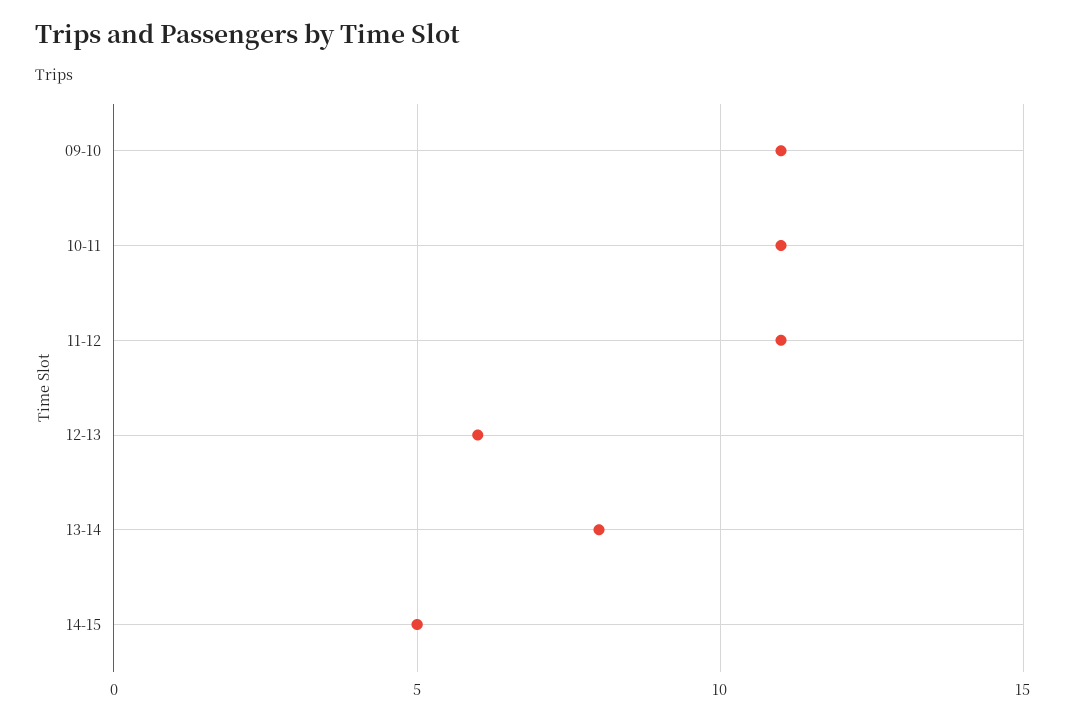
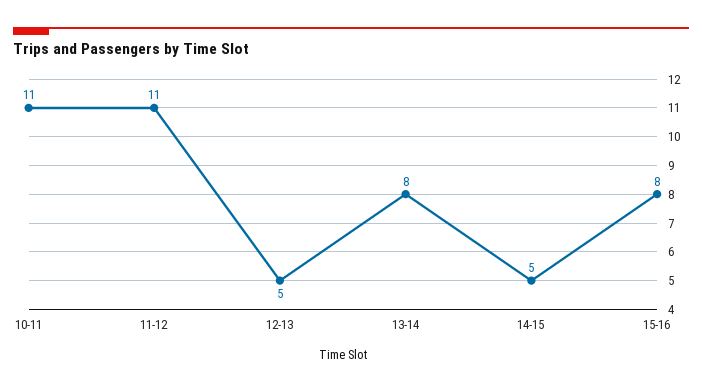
09-10: 11 -> none
12-13: 6 -> 5
15-16: none -> 8

